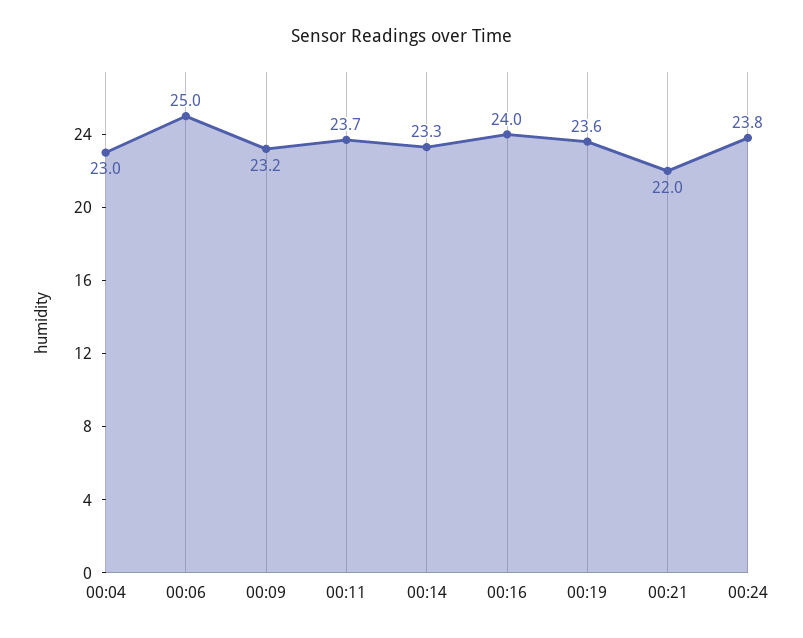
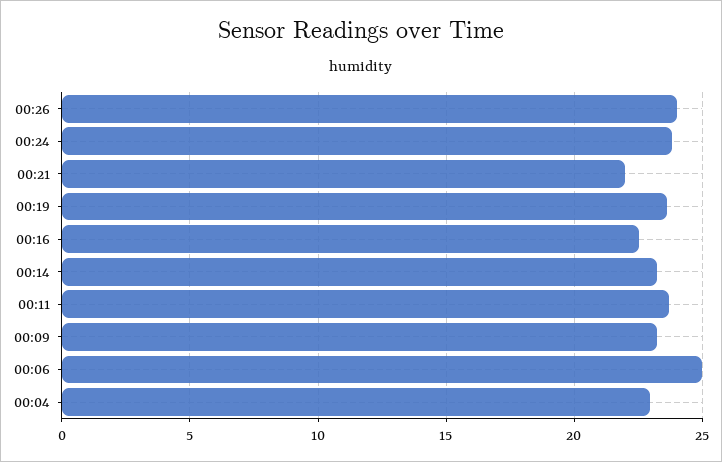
00:16: 24 -> 22.5
00:26: none -> 24

